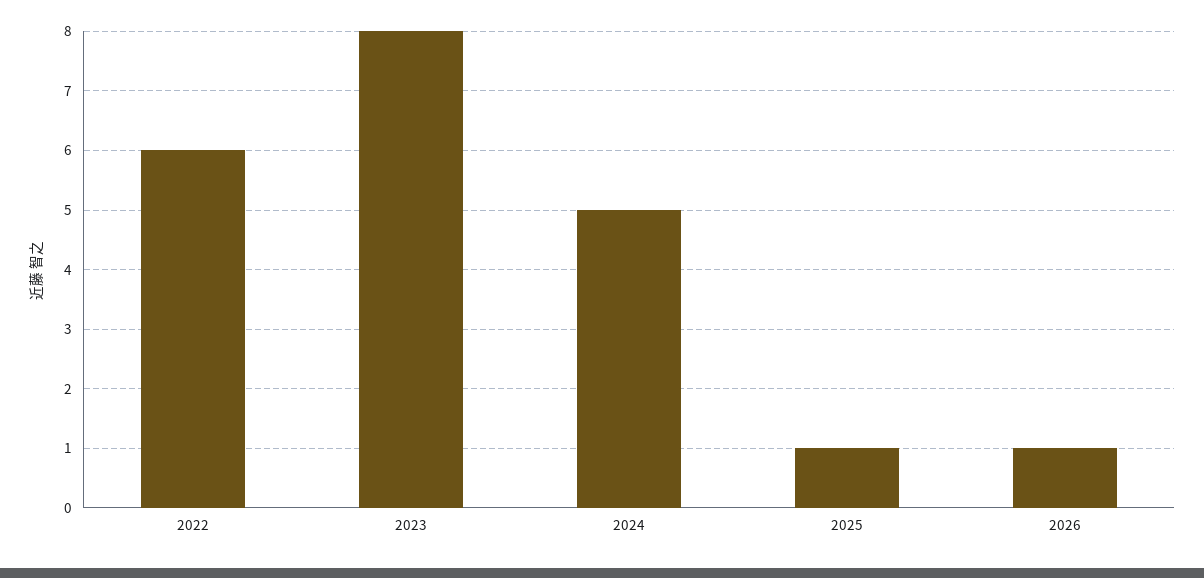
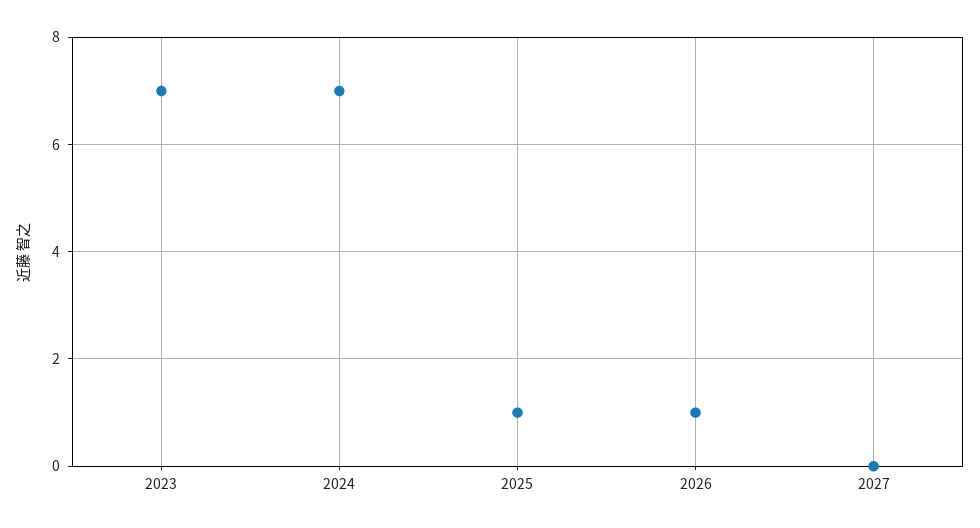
2022: 6 -> none
2023: 8 -> 7
2024: 5 -> 7
2027: none -> 0

